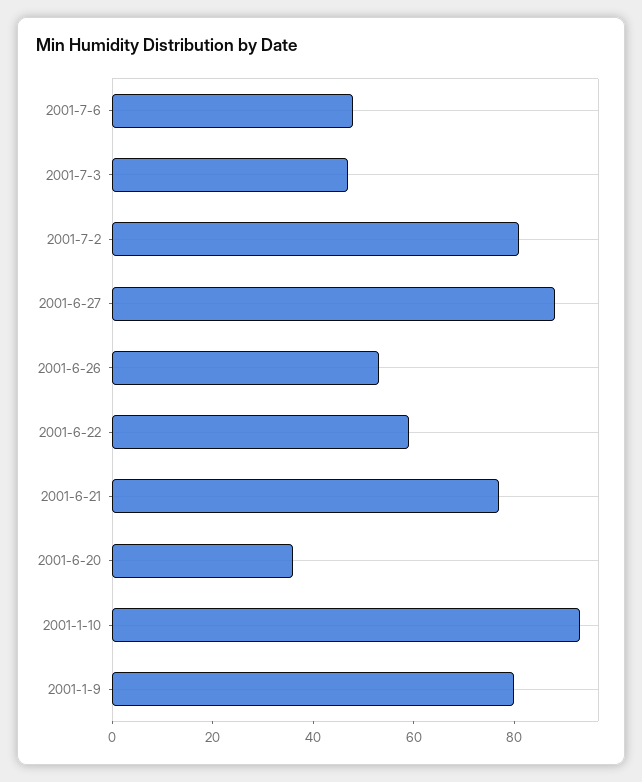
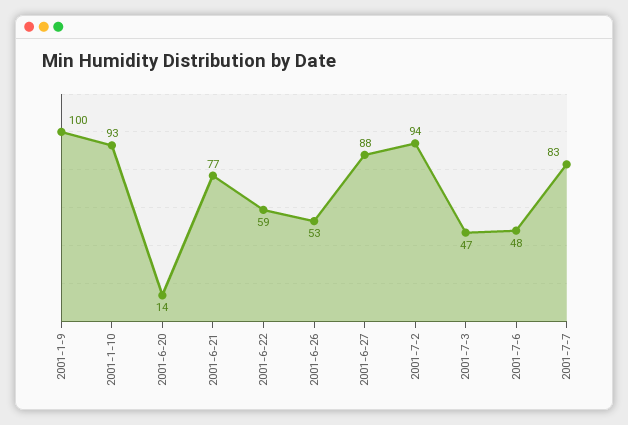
2001-7-2: 80 -> 94
2001-6-20: 35 -> 14
2001-1-9: 80 -> 100
2001-7-7: none -> 83

